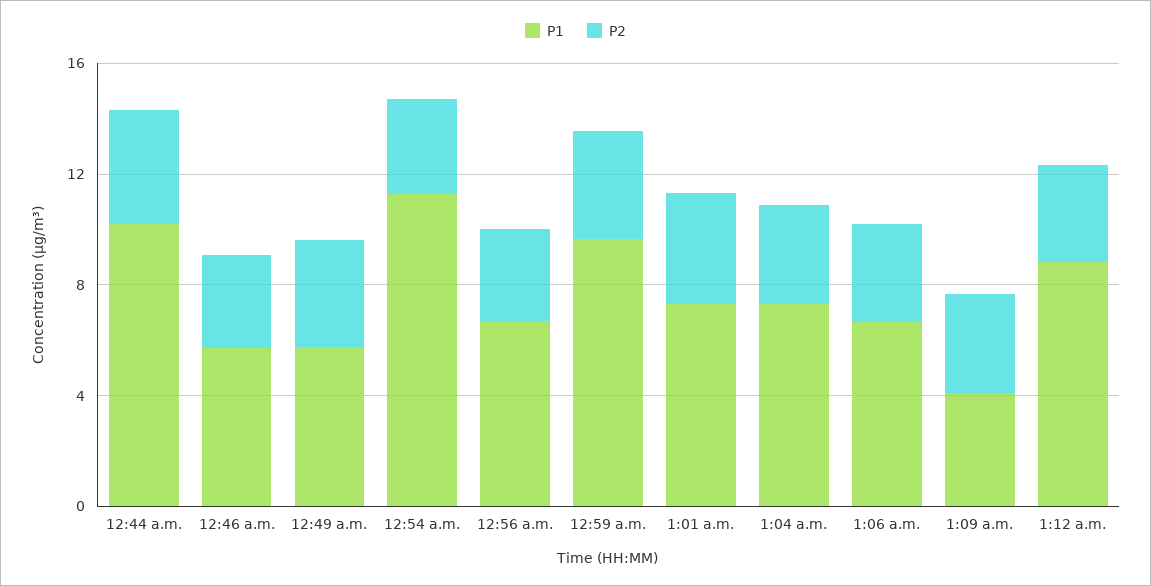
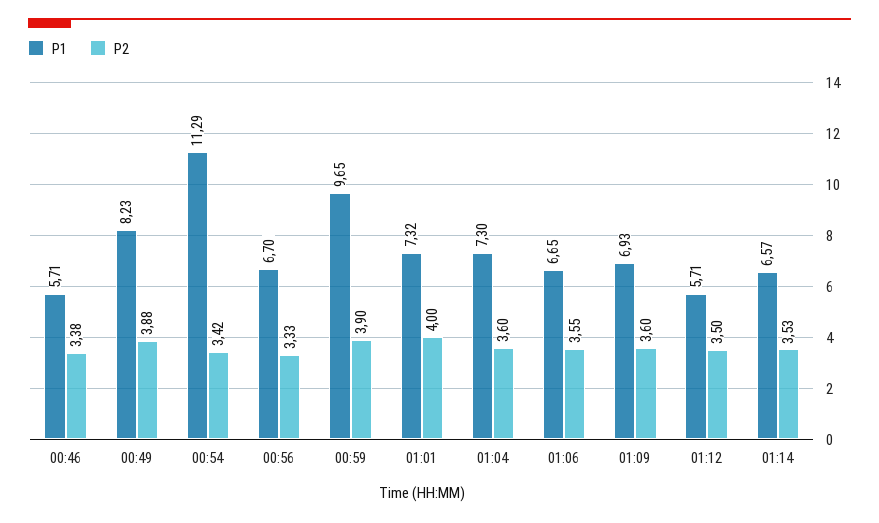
P1, 12:44 a.m.: 10 -> none
P2, 12:44 a.m.: 4 -> none
P1, 12:49 a.m.: 6 -> 8.23
P1, 1:09 a.m.: 4 -> 6.93
P1, 1:12 a.m.: 9 -> 5.71
P1, 01:14: none -> 6.57
P2, 01:14: none -> 3.53

